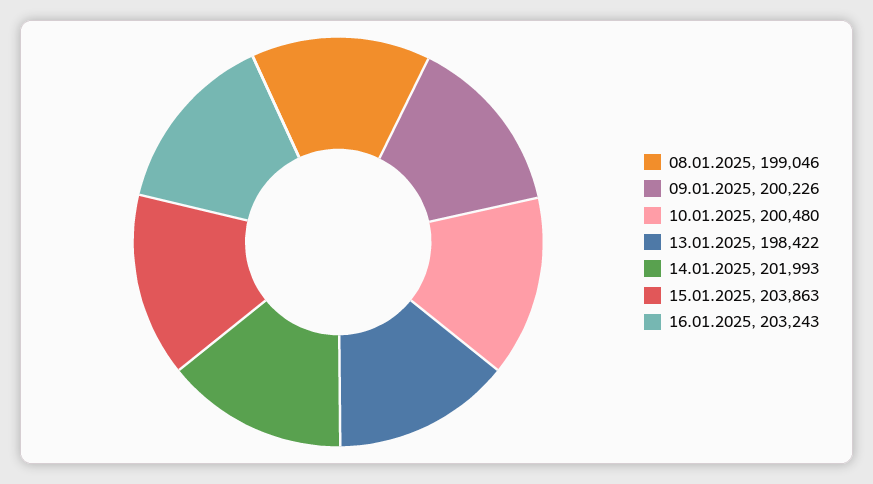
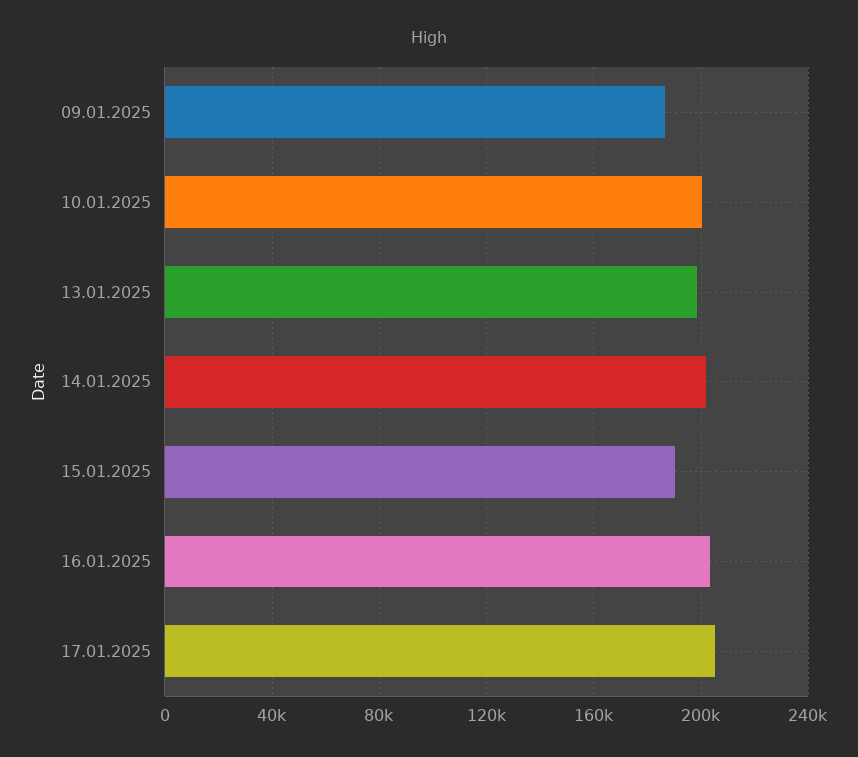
08.01.2025: 199046 -> none
09.01.2025: 200226 -> 185000
15.01.2025: 203863 -> 190000
17.01.2025: none -> 205000

